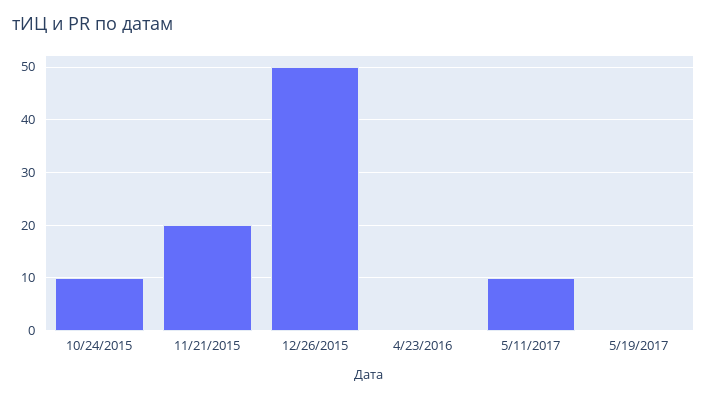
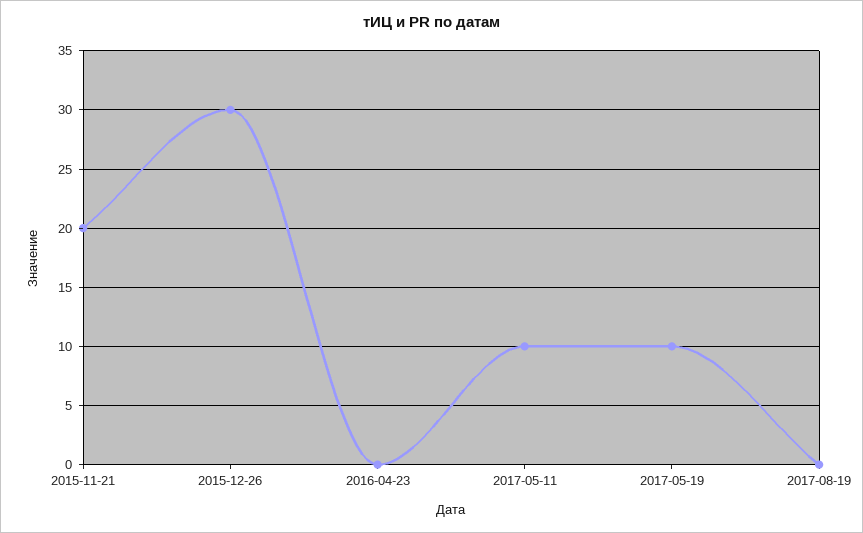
10/24/2015: 10 -> none
12/26/2015: 50 -> 30
5/19/2017: 0 -> 10
2017-08-19: none -> 0

